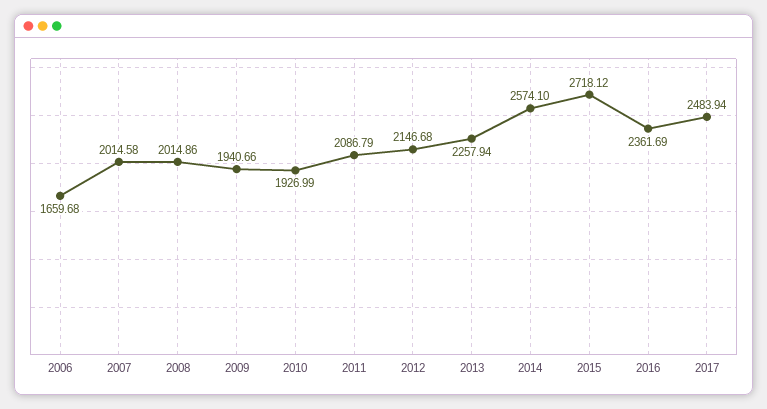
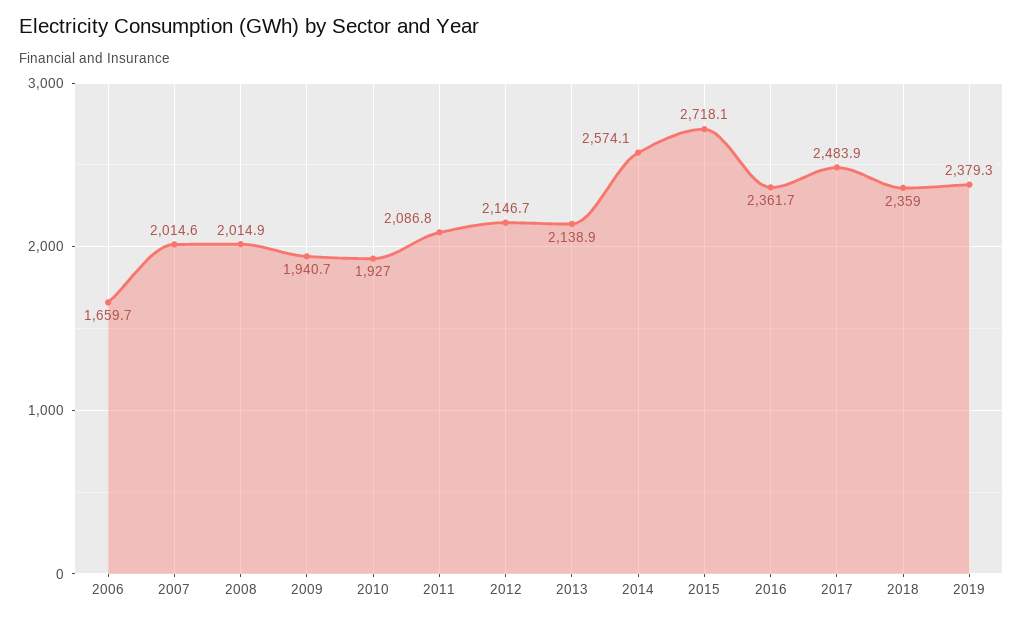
2013: 2257.94 -> 2138.9
2018: none -> 2359
2019: none -> 2379.3

